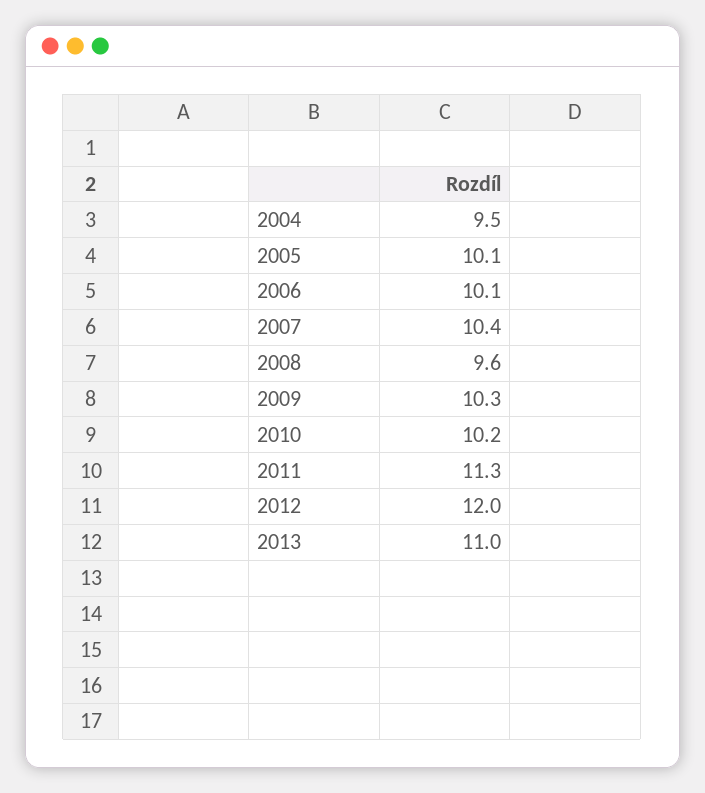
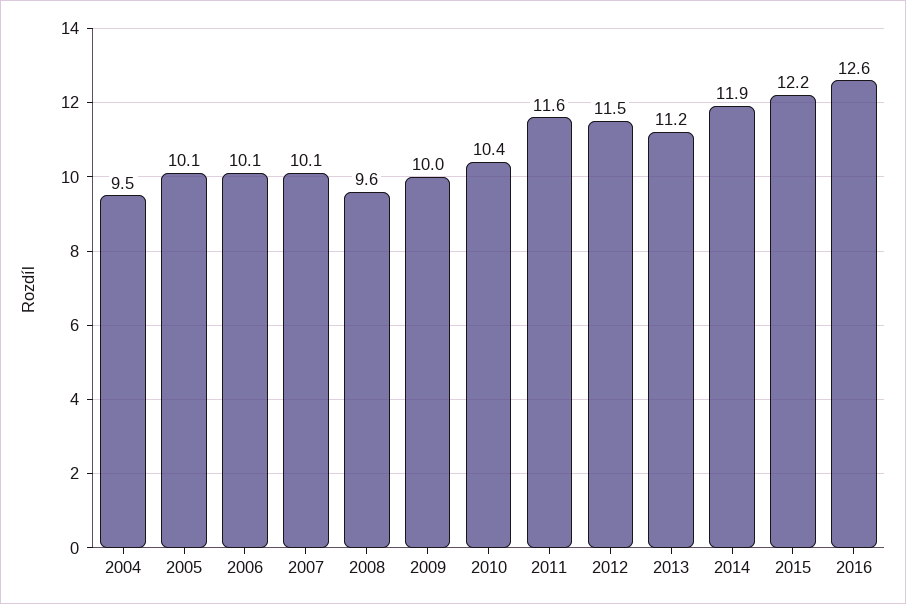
2007: 10.4 -> 10.1
2009: 10.3 -> 10
2010: 10.2 -> 10.4
2011: 11.3 -> 11.6
2012: 12 -> 11.5
2013: 11 -> 11.2
2014: none -> 11.9
2015: none -> 12.2
2016: none -> 12.6

